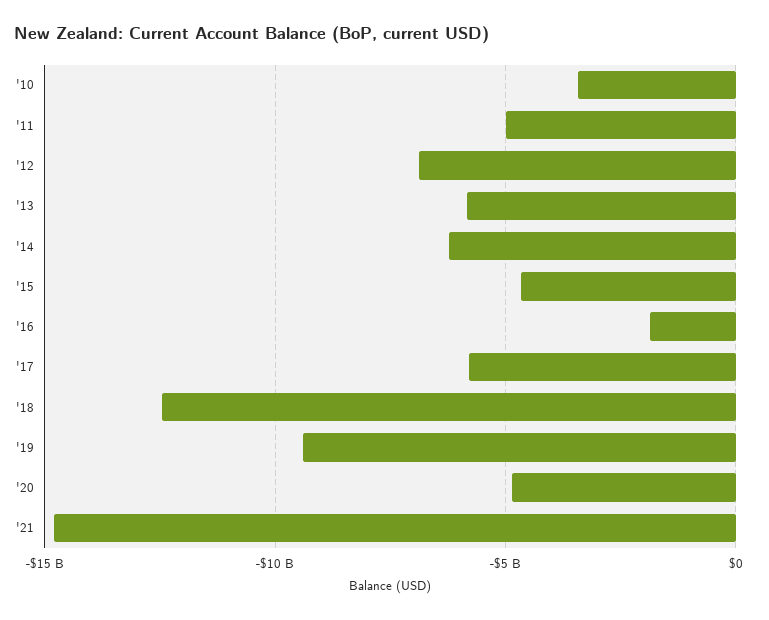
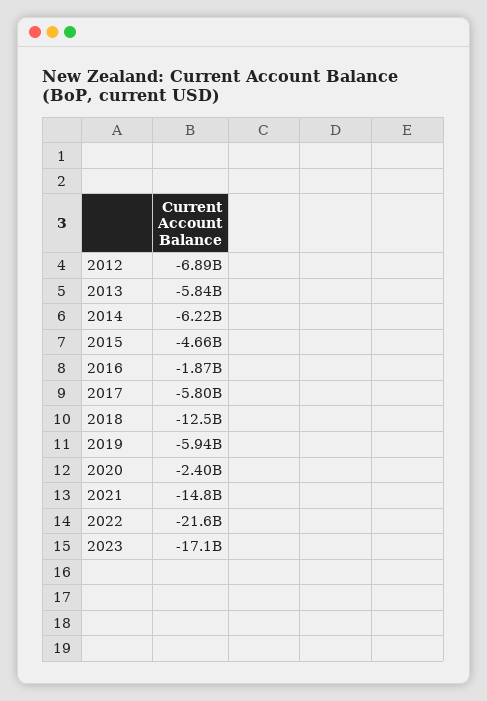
'10: -3500000000 -> none
'11: -5000000000 -> none
'19: -9500000000 -> -5940000000
'20: -5000000000 -> -2400000000
2022: none -> -21600000000
2023: none -> -17100000000

